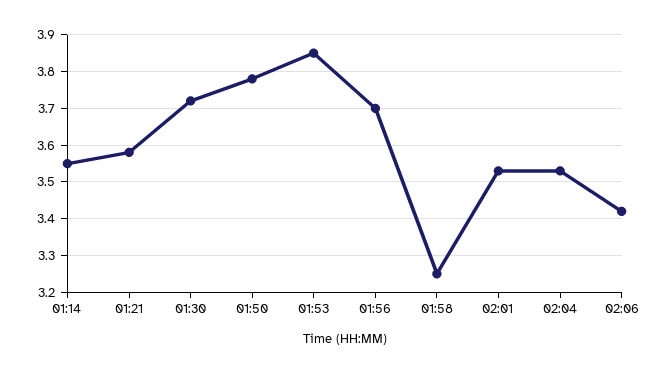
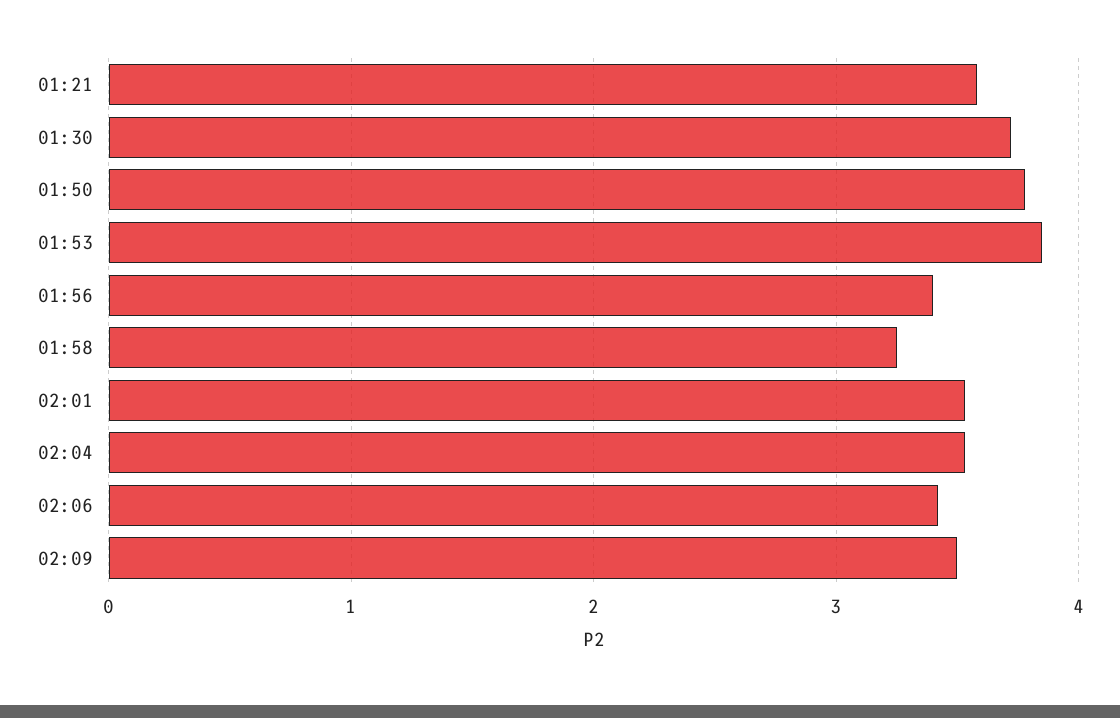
01:14: 3.55 -> none
01:56: 3.7 -> 3.4
02:09: none -> 3.5

